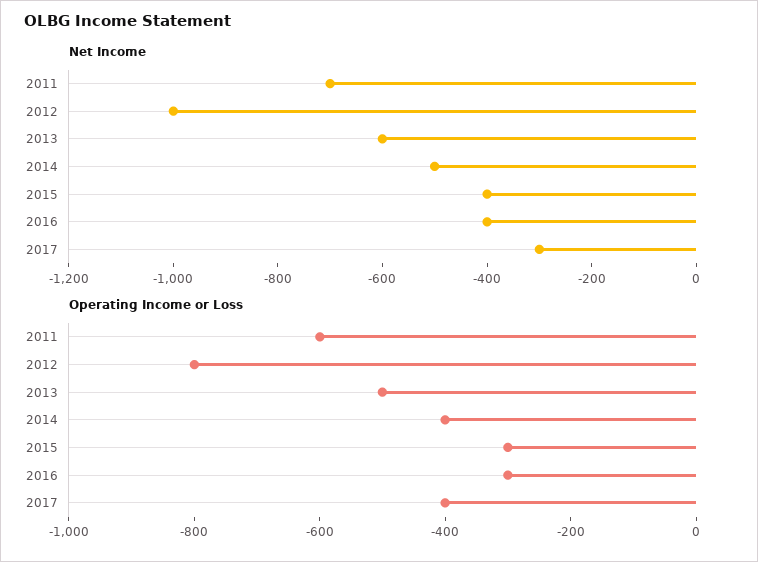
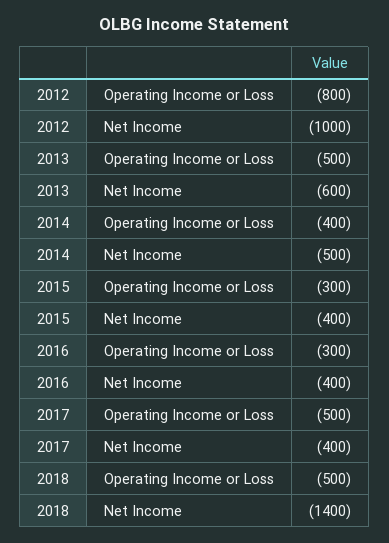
Net Income, 2011: -700 -> none
Net Income, 2017: -300 -> -400
Operating Income or Loss, 2011: -600 -> none
Operating Income or Loss, 2017: -400 -> -500
Operating Income or Loss, 2018: none -> -500
Net Income, 2018: none -> -1400

